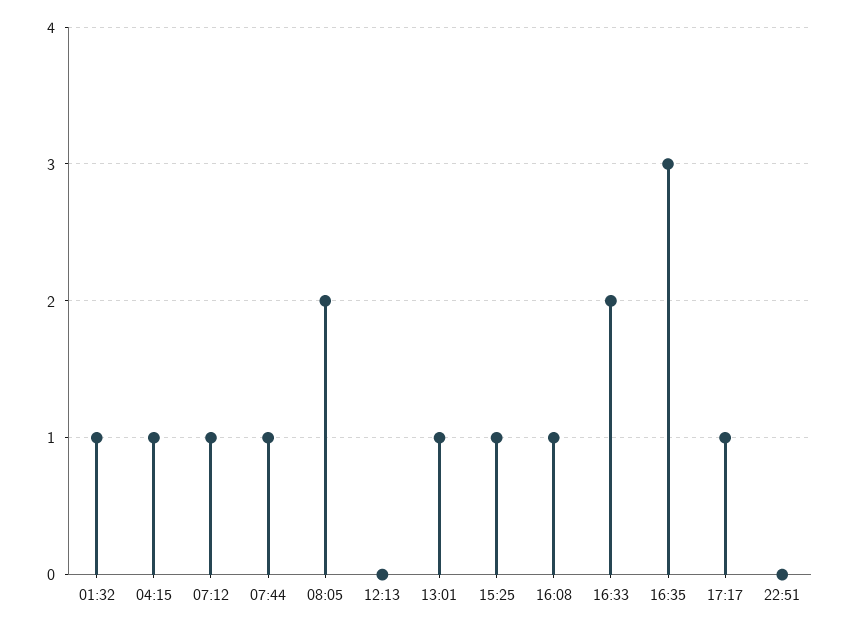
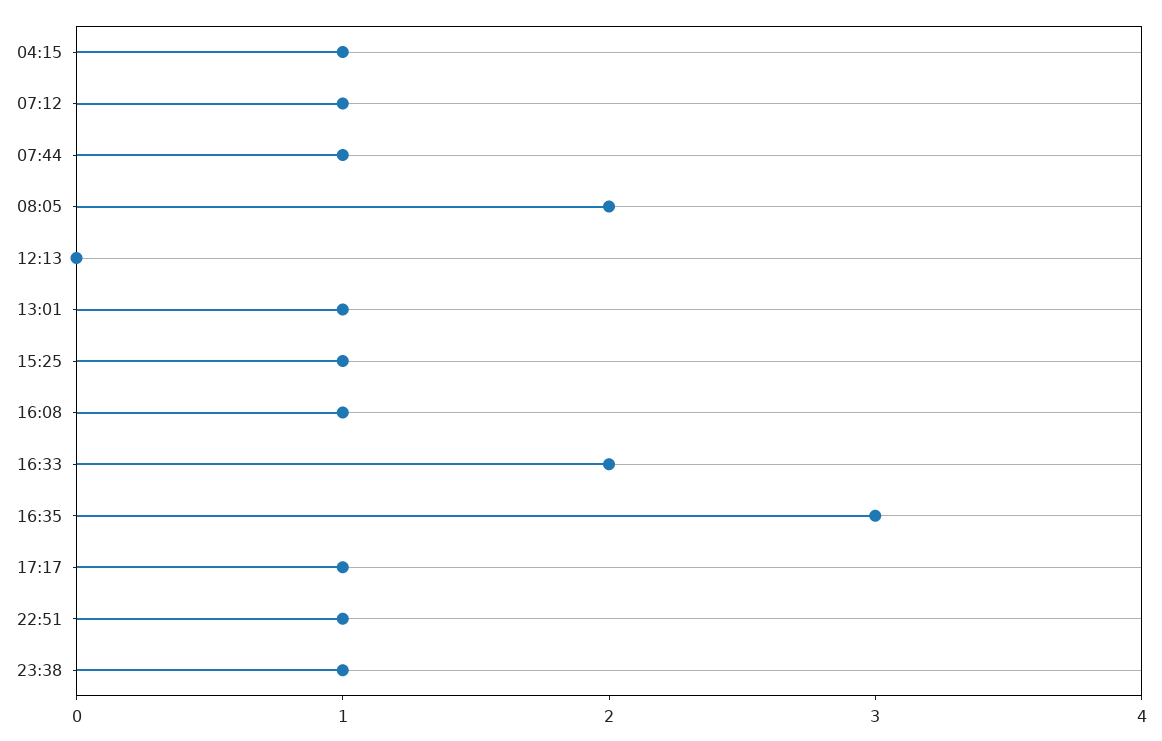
01:32: 1 -> none
22:51: 0 -> 1
23:38: none -> 1

